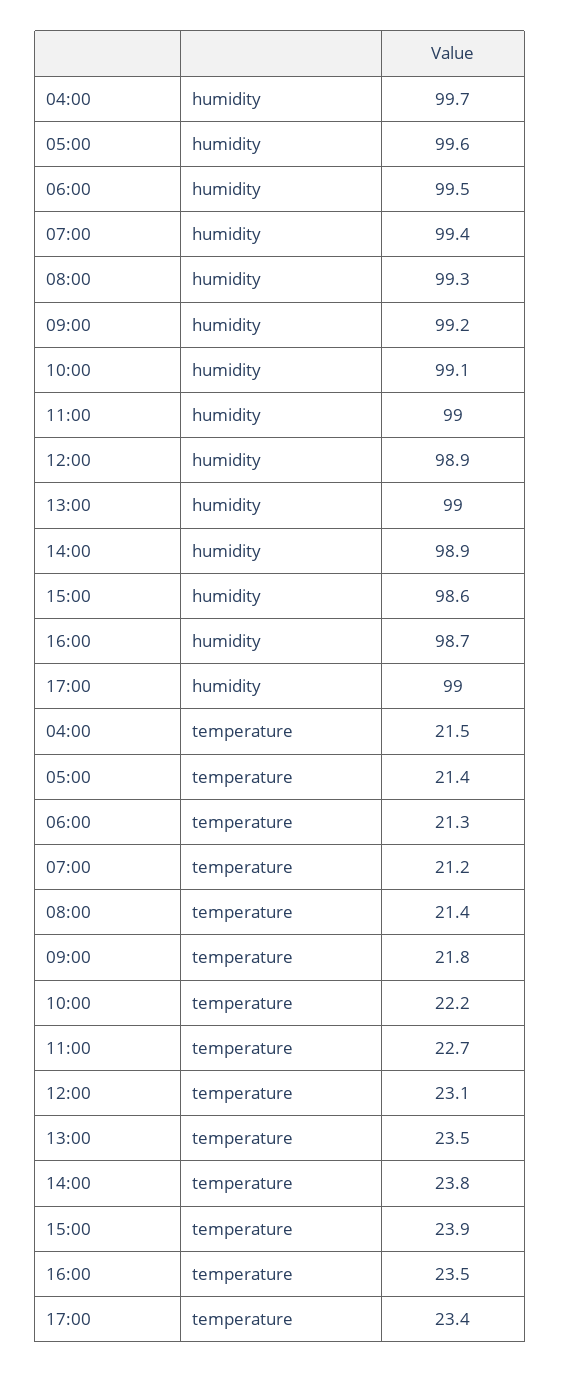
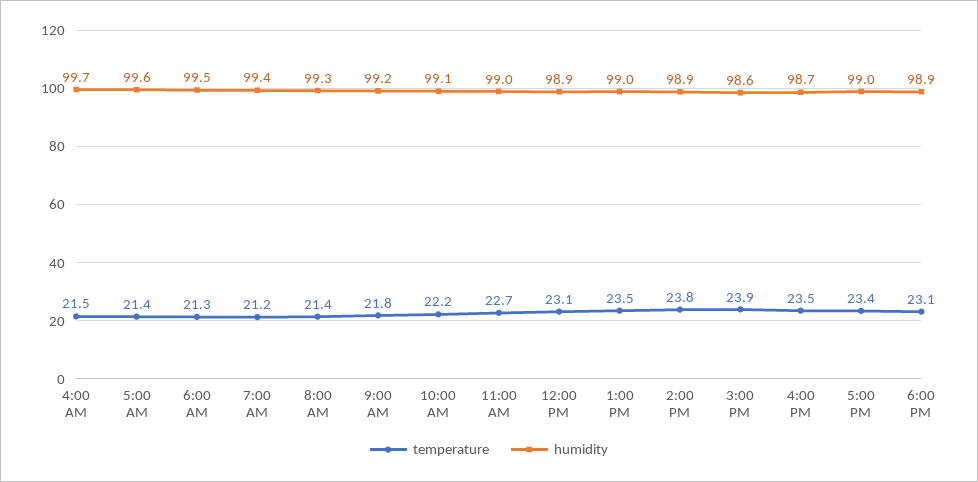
temperature, 6:00 PM: none -> 23.1
humidity, 6:00 PM: none -> 98.9

